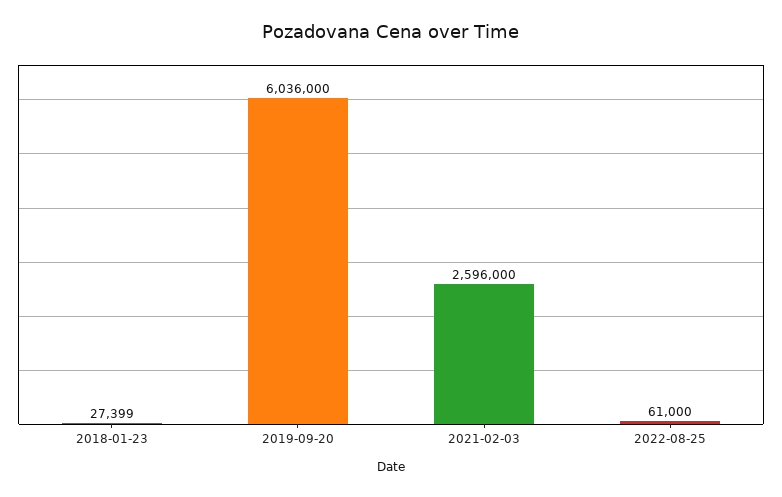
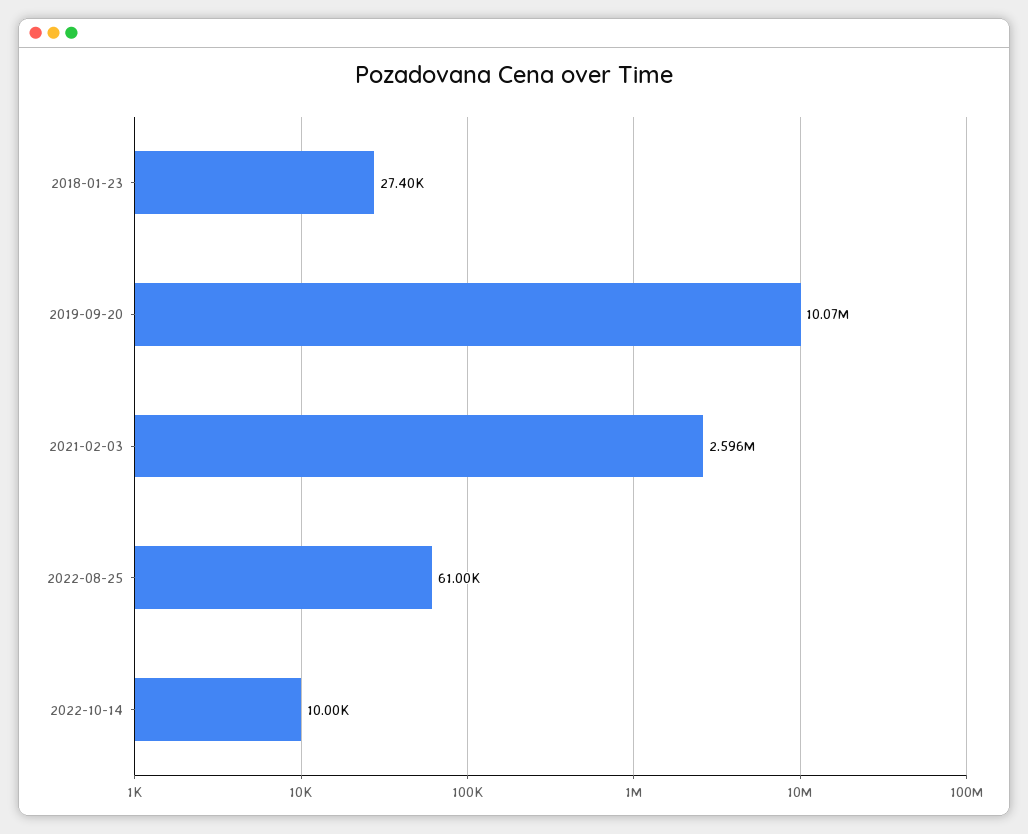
2019-09-20: 6036000 -> 10070000
2022-10-14: none -> 10000

